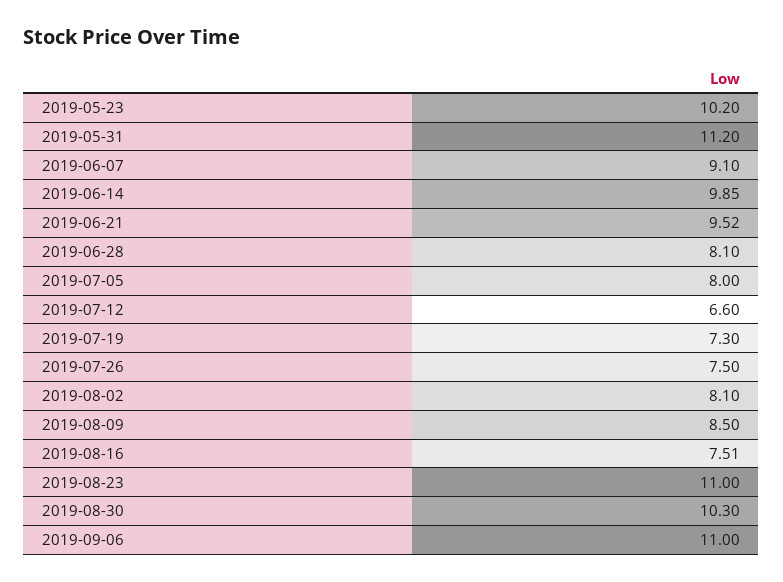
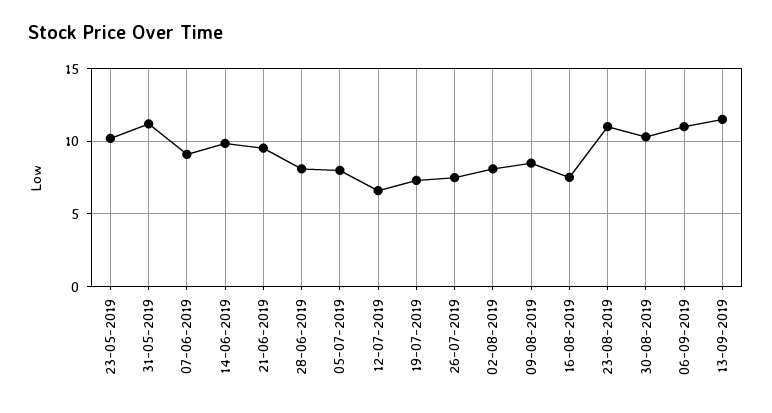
13-09-2019: none -> 11.5

